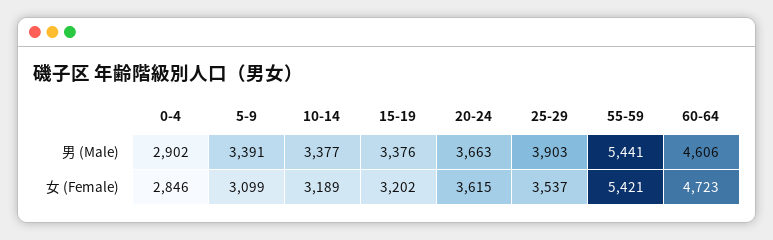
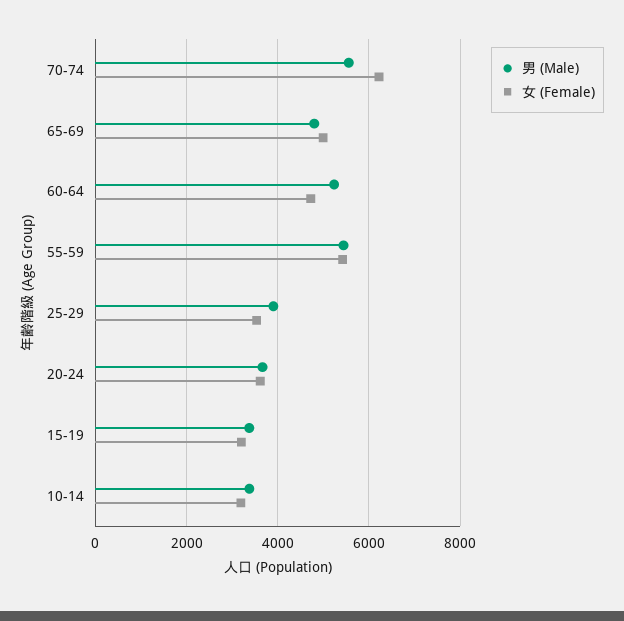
男 (Male), 0-4: 2902 -> none
男 (Male), 5-9: 3391 -> none
男 (Male), 60-64: 4606 -> 5200
女 (Female), 0-4: 2846 -> none
女 (Female), 5-9: 3099 -> none
男 (Male), 70-74: none -> 5600
女 (Female), 70-74: none -> 6200
男 (Male), 65-69: none -> 4800
女 (Female), 65-69: none -> 5000

